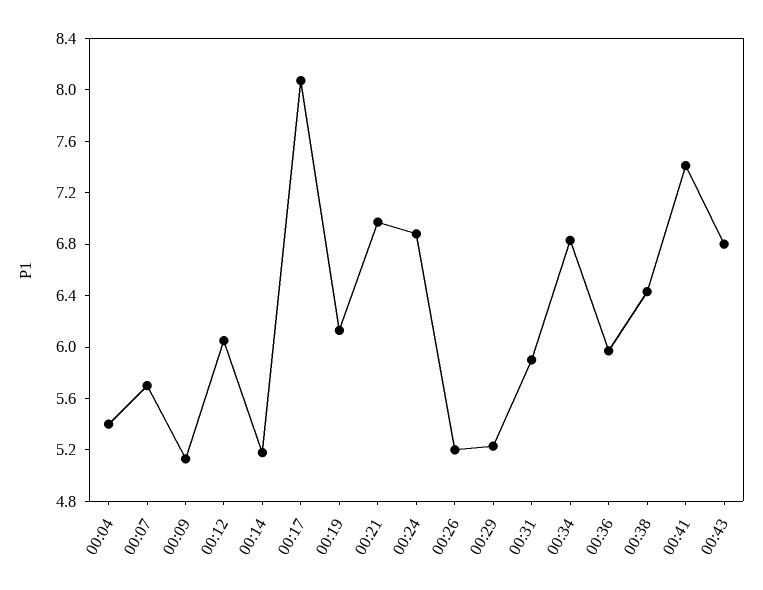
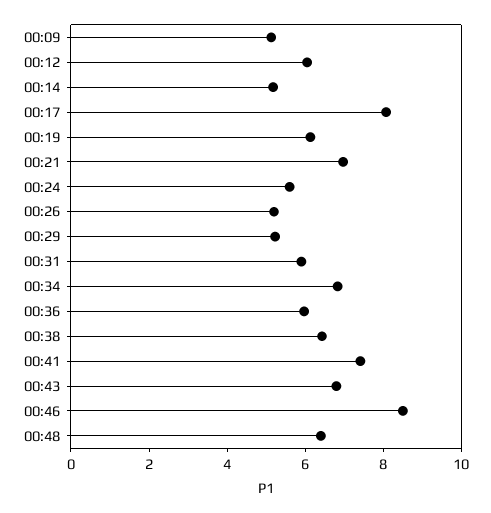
00:04: 5.4 -> none
00:07: 5.7 -> none
00:24: 6.9 -> 5.5
00:46: none -> 8.5
00:48: none -> 6.5

